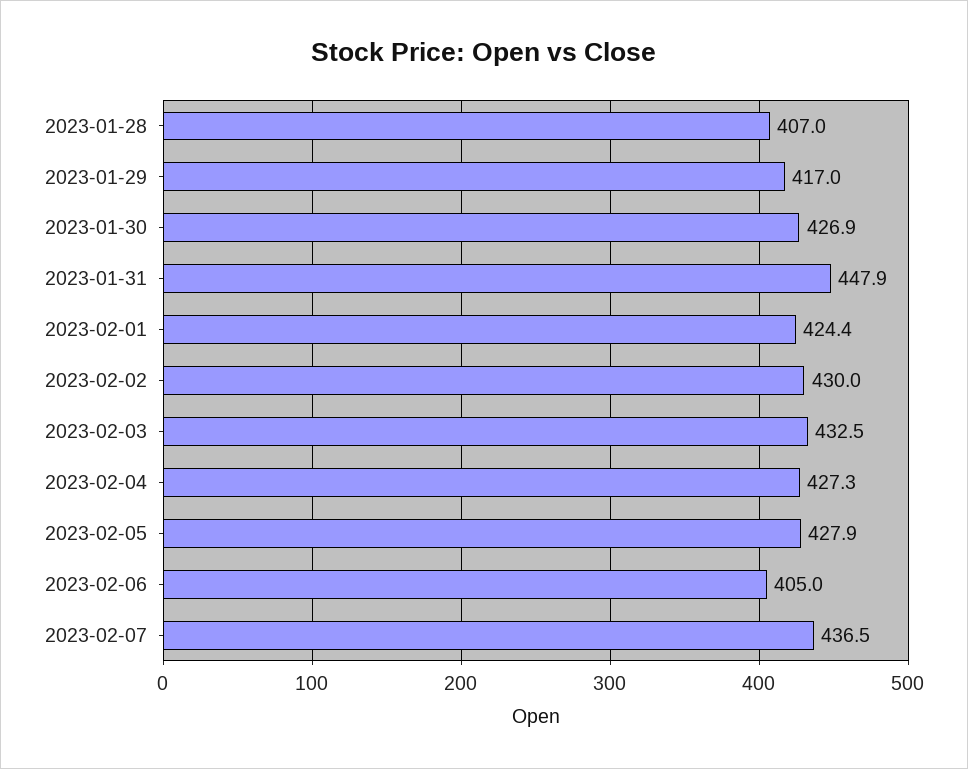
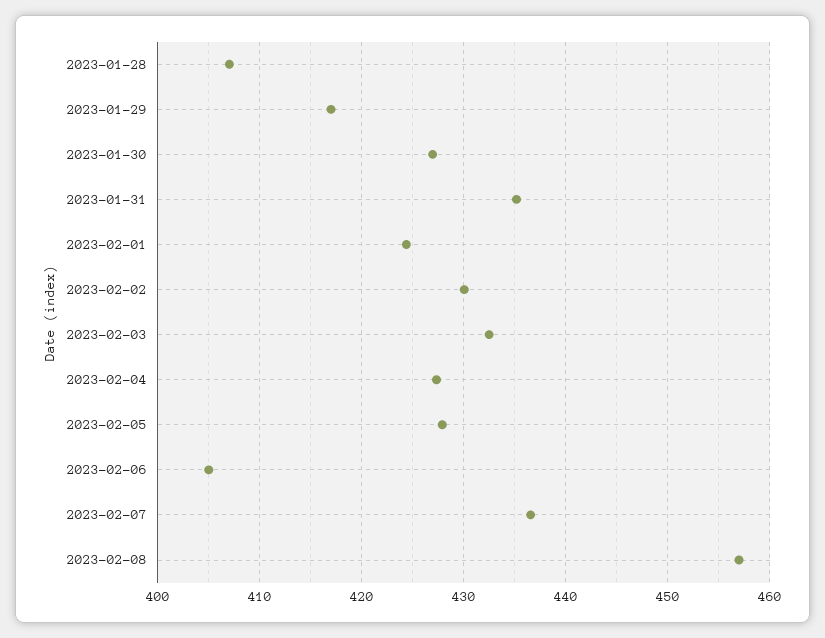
2023-01-31: 447.9 -> 435
2023-02-08: none -> 457

